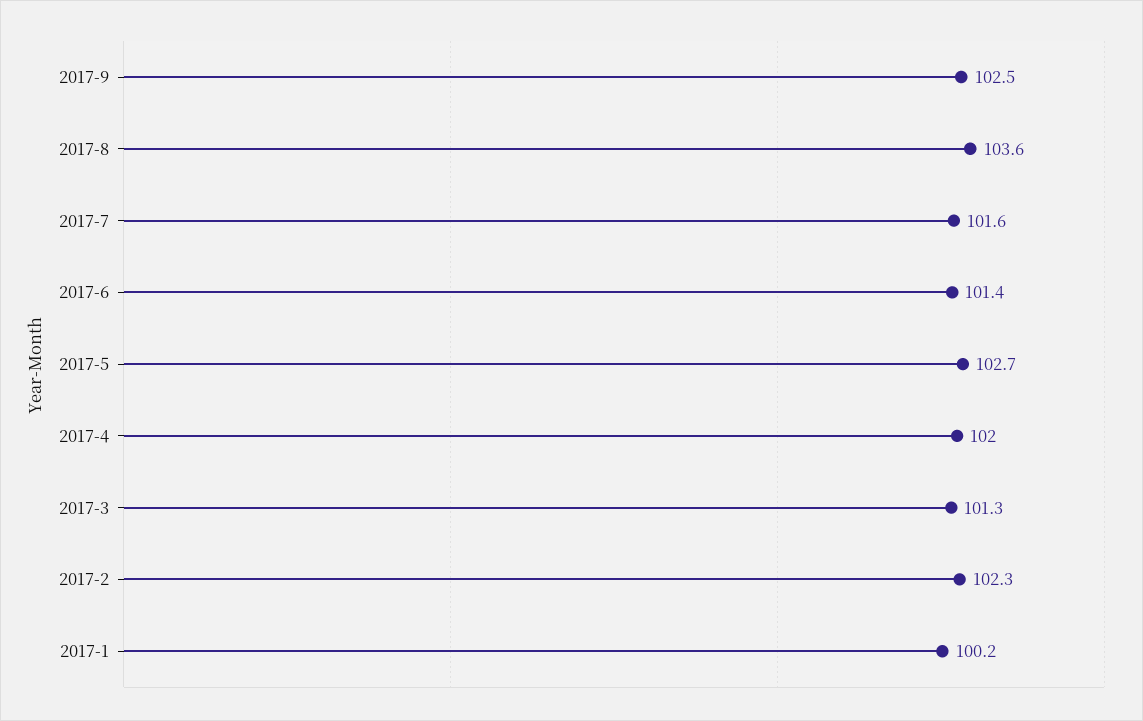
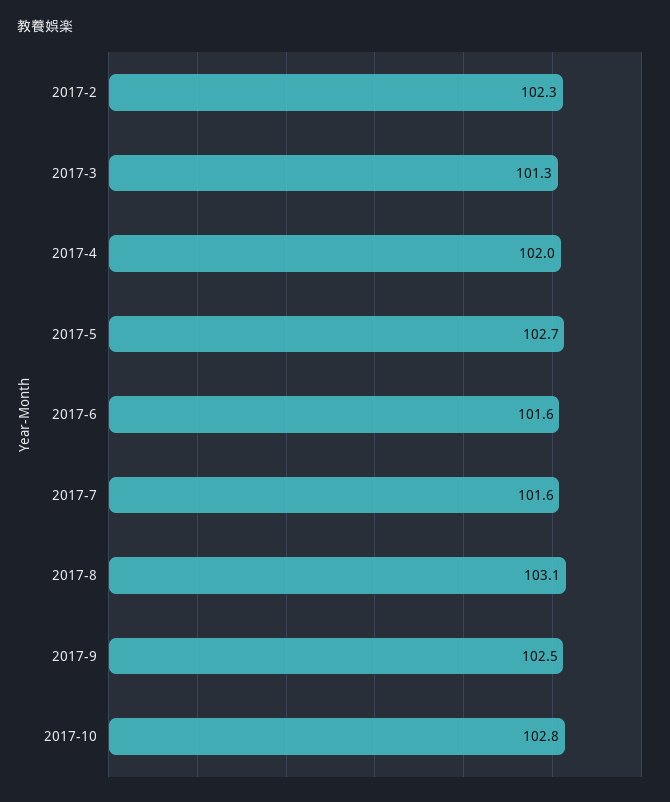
2017-8: 103.6 -> 103.1
2017-6: 101.4 -> 101.6
2017-1: 100.2 -> none
2017-10: none -> 102.8

